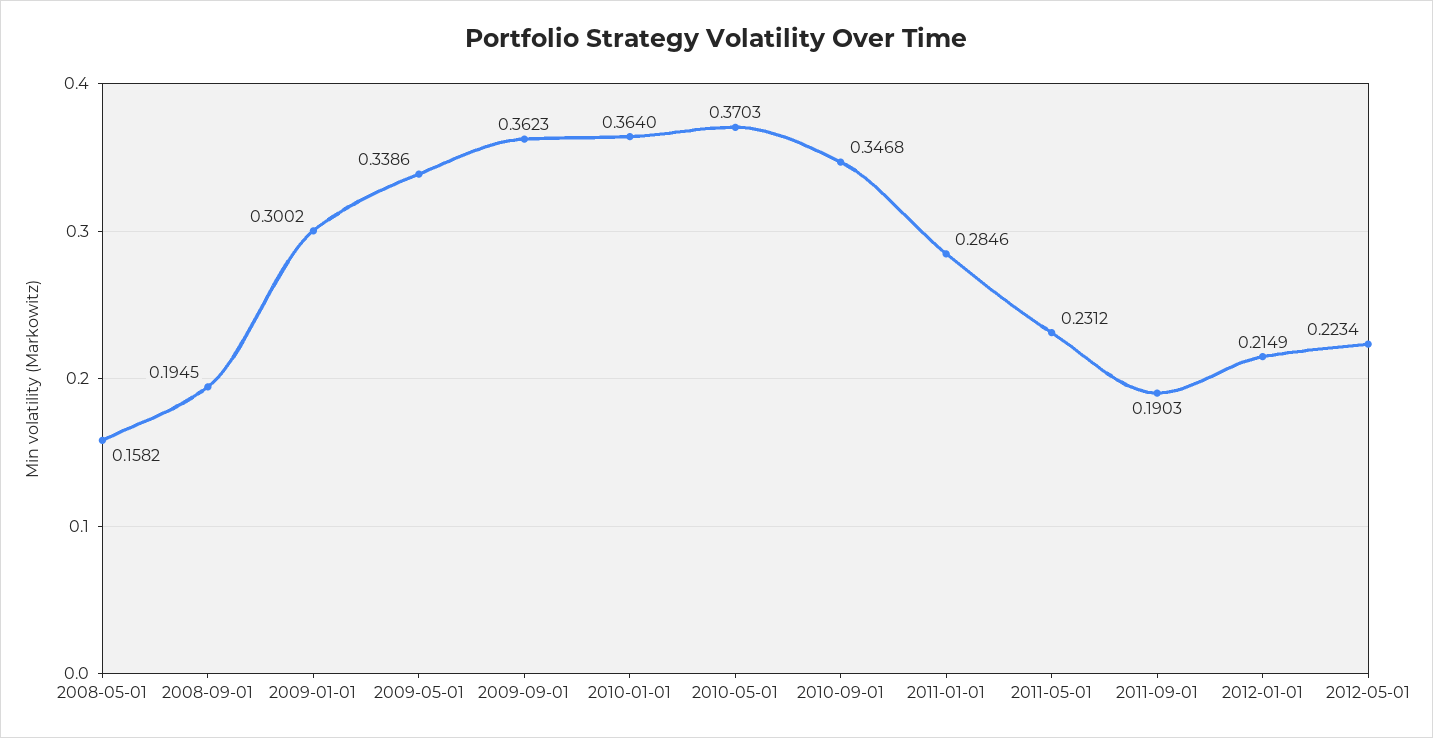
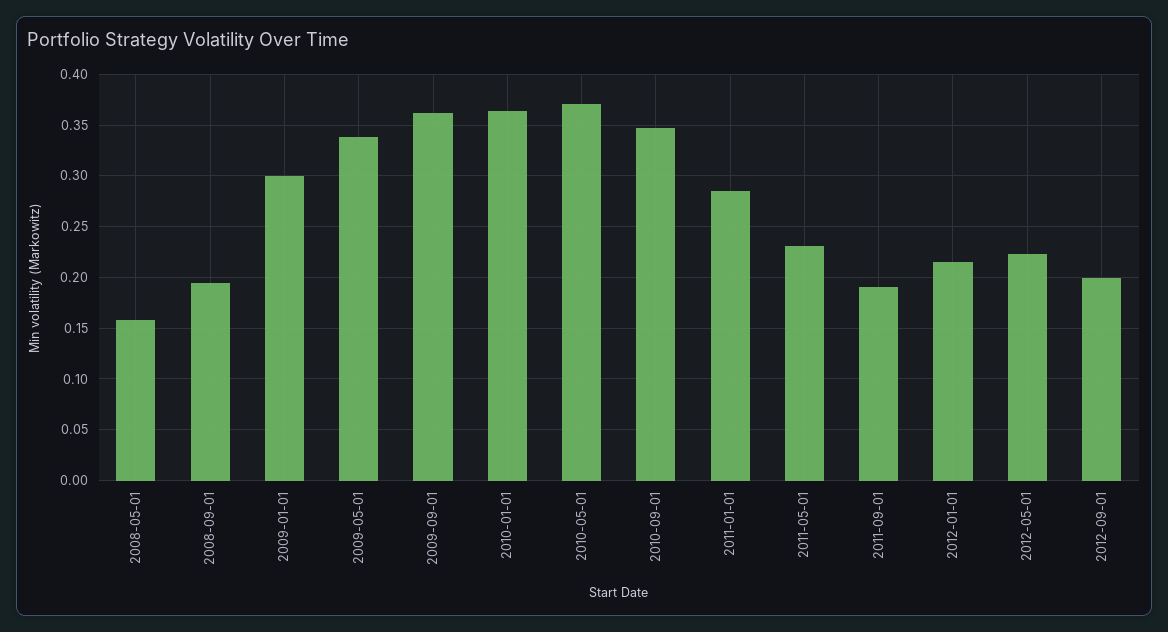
2012-09-01: none -> 0.2

